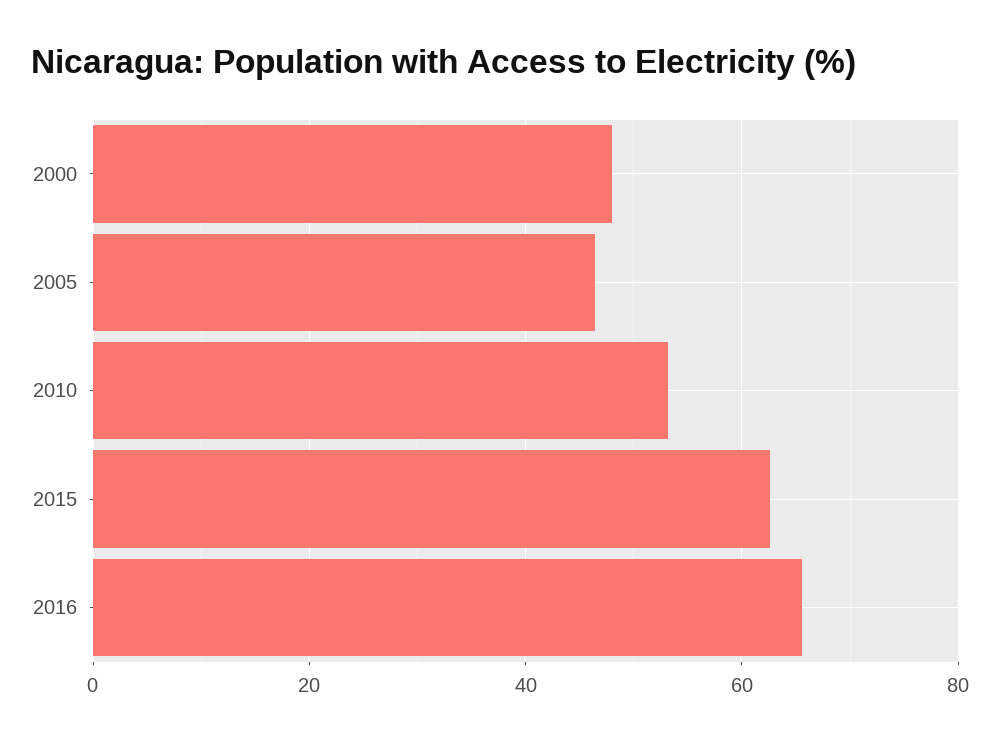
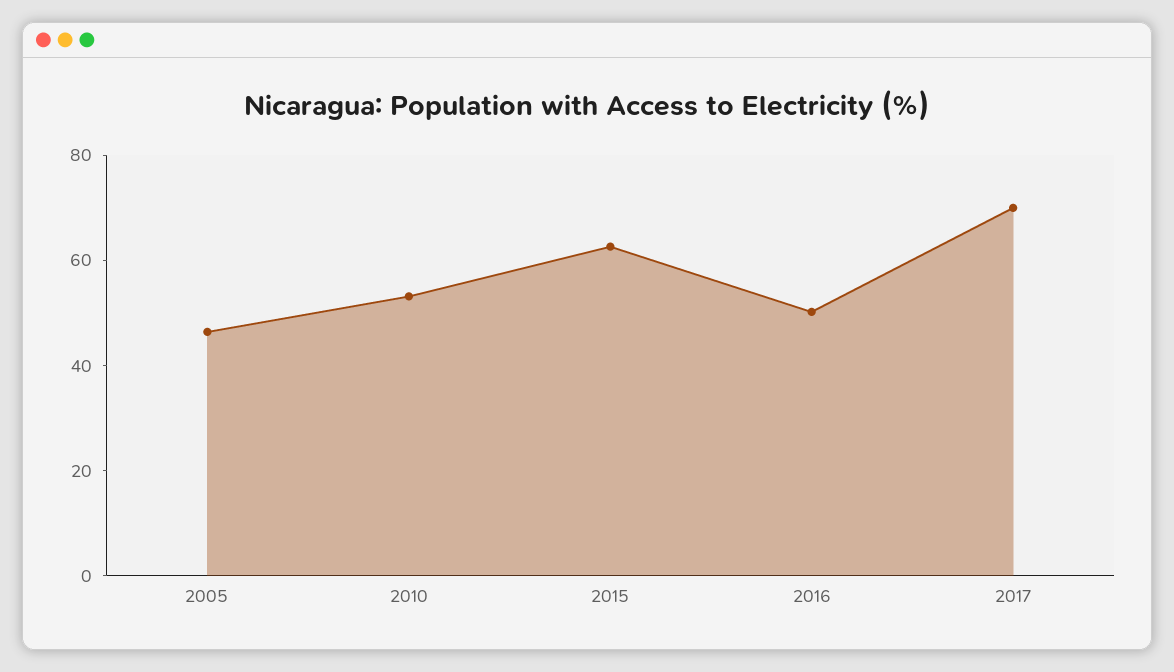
2000: 48 -> none
2016: 66 -> 50
2017: none -> 70

